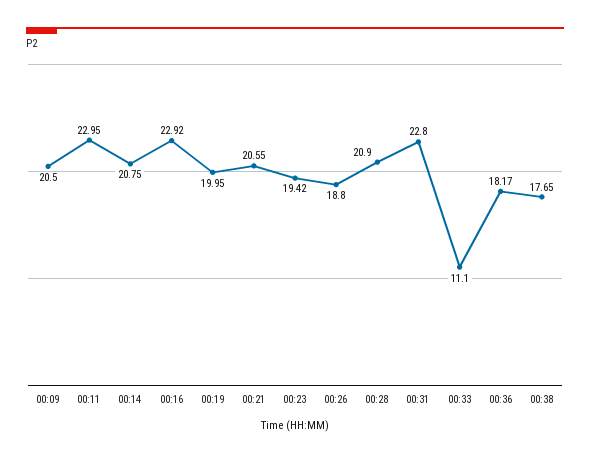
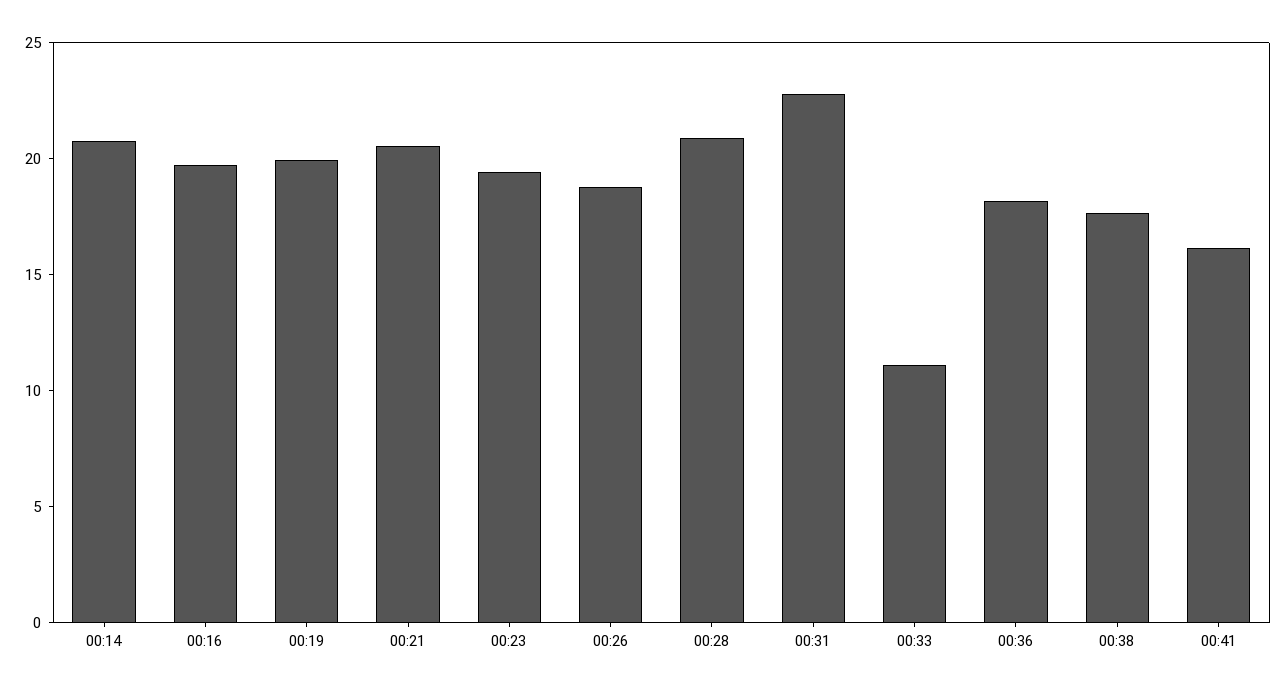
00:09: 20.5 -> none
00:11: 22.95 -> none
00:16: 22.92 -> 20
00:41: none -> 16

